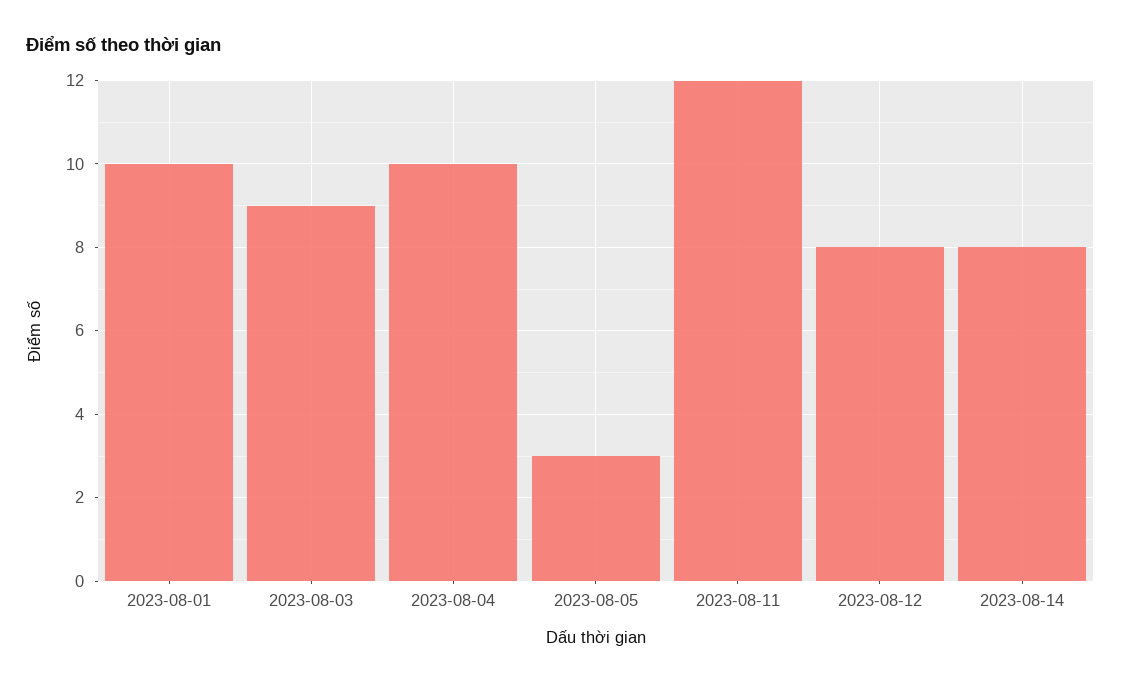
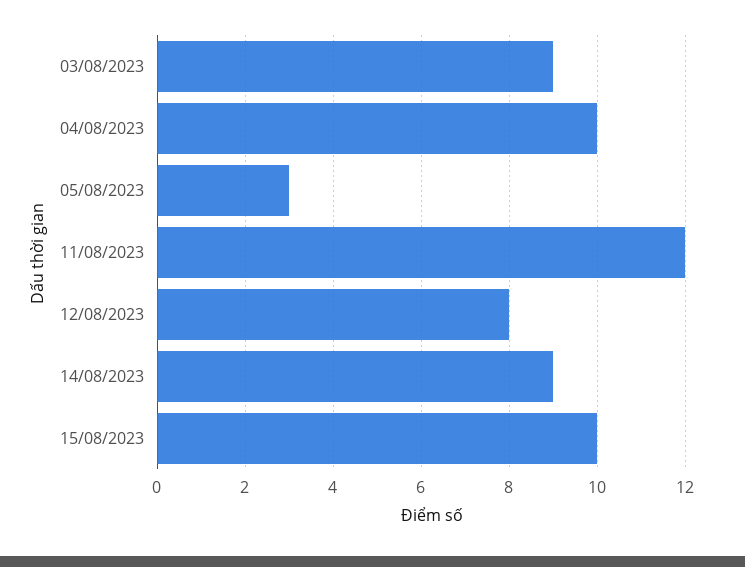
2023-08-01: 10 -> none
2023-08-14: 8 -> 9
15/08/2023: none -> 10

